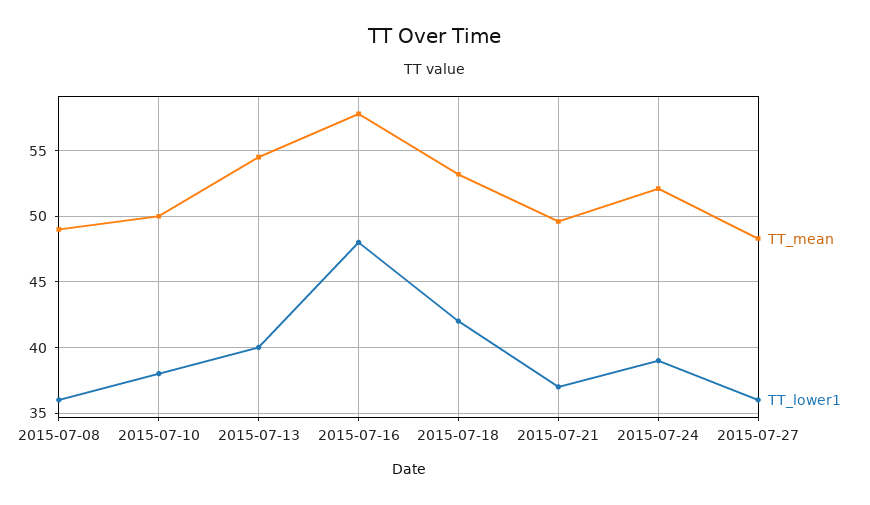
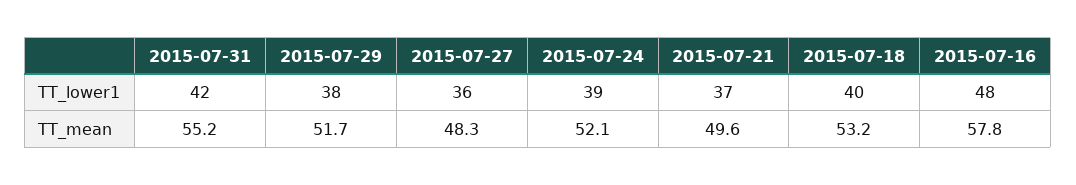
TT_mean, 2015-07-08: 49 -> none
TT_lower1, 2015-07-08: 36 -> none
TT_mean, 2015-07-10: 50 -> none
TT_lower1, 2015-07-10: 38 -> none
TT_mean, 2015-07-13: 54.5 -> none
TT_lower1, 2015-07-13: 40 -> none
TT_lower1, 2015-07-18: 42 -> 40
TT_lower1, 2015-07-31: none -> 42
TT_lower1, 2015-07-29: none -> 38
TT_mean, 2015-07-31: none -> 55.2
TT_mean, 2015-07-29: none -> 51.7

